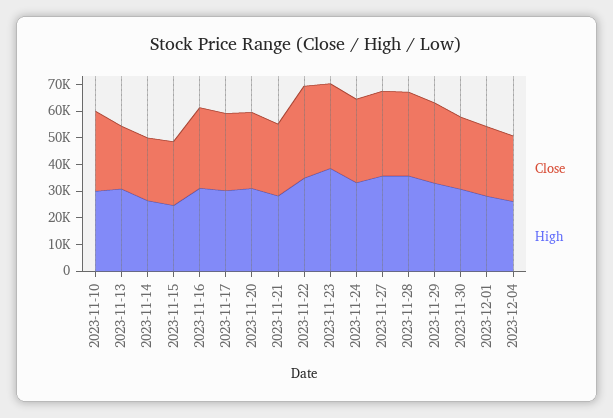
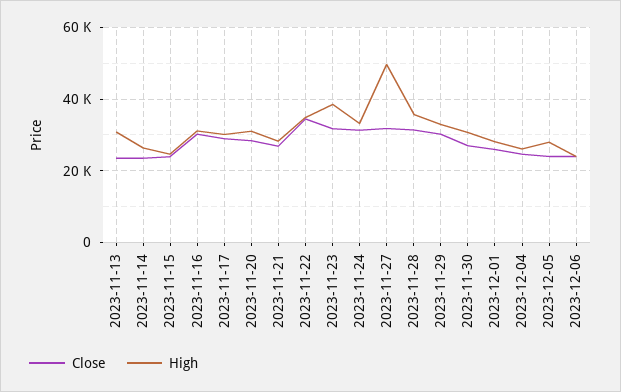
Close, 2023-11-10: 30000 -> none
High, 2023-11-10: 30000 -> none
High, 2023-11-27: 35000 -> 50000
Close, 2023-12-05: none -> 24000
High, 2023-12-05: none -> 28000
Close, 2023-12-06: none -> 24000
High, 2023-12-06: none -> 24000

